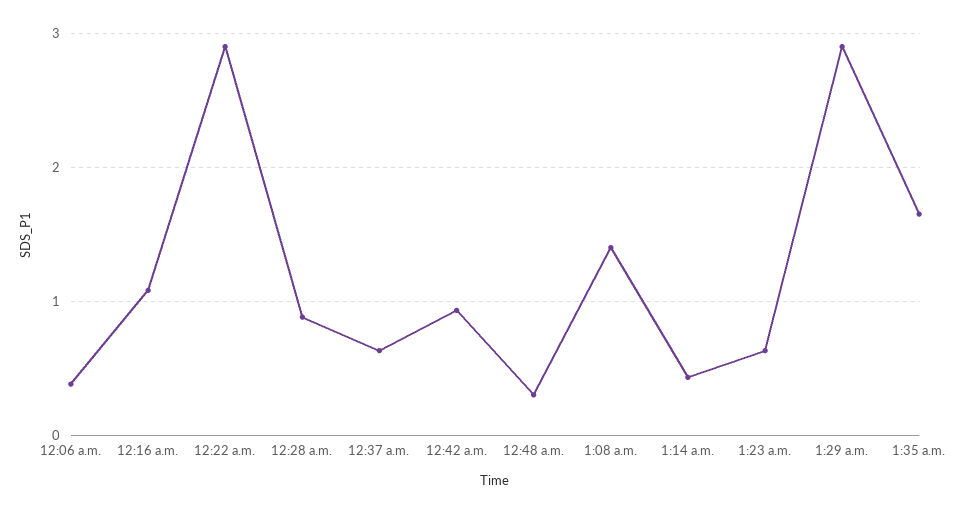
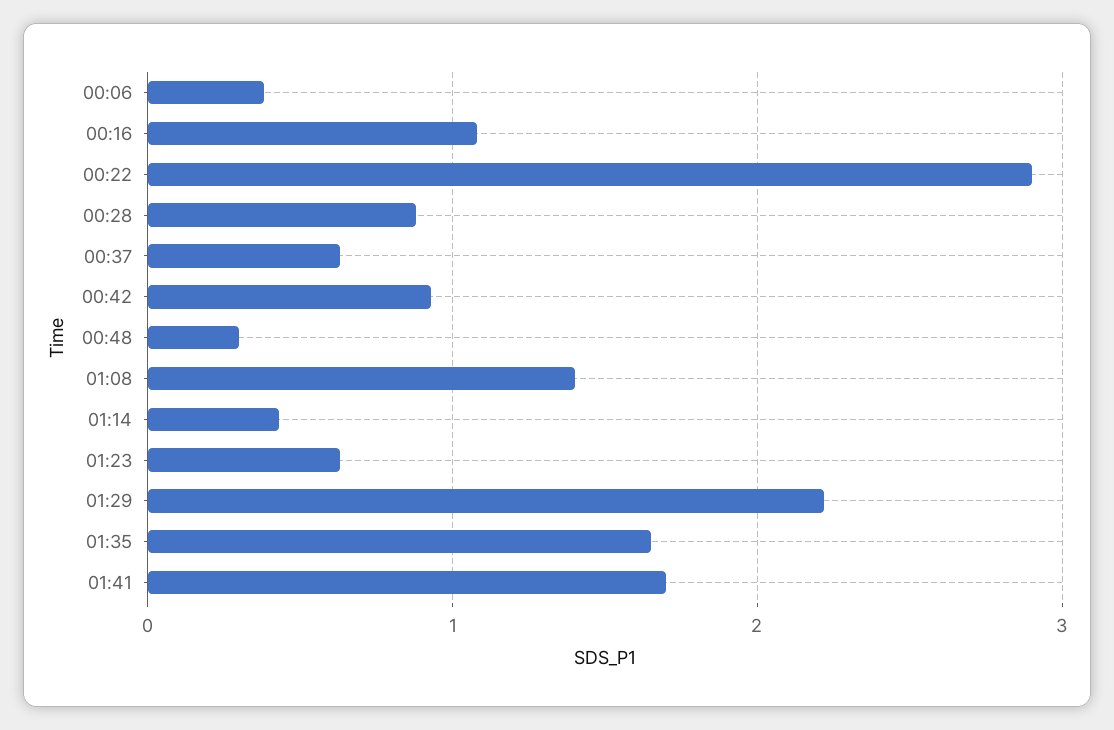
1:29 a.m.: 2.9 -> 2.2
01:41: none -> 1.7

